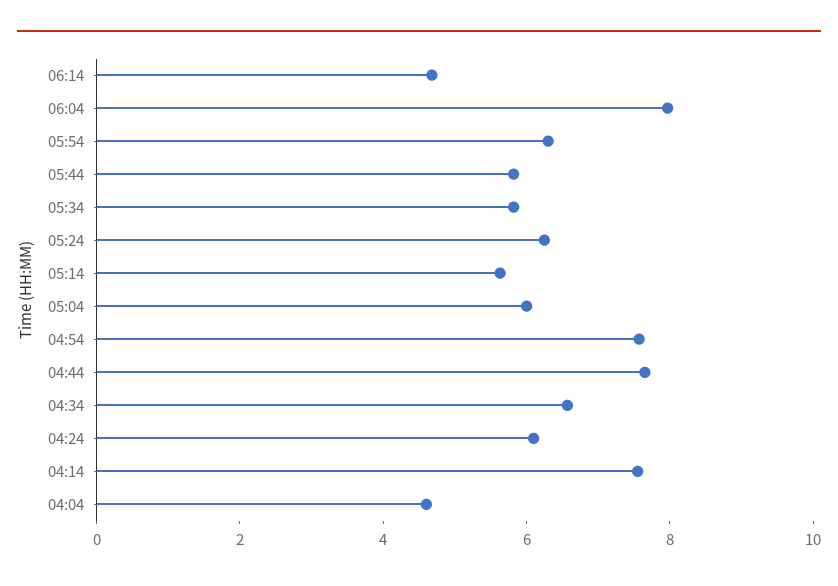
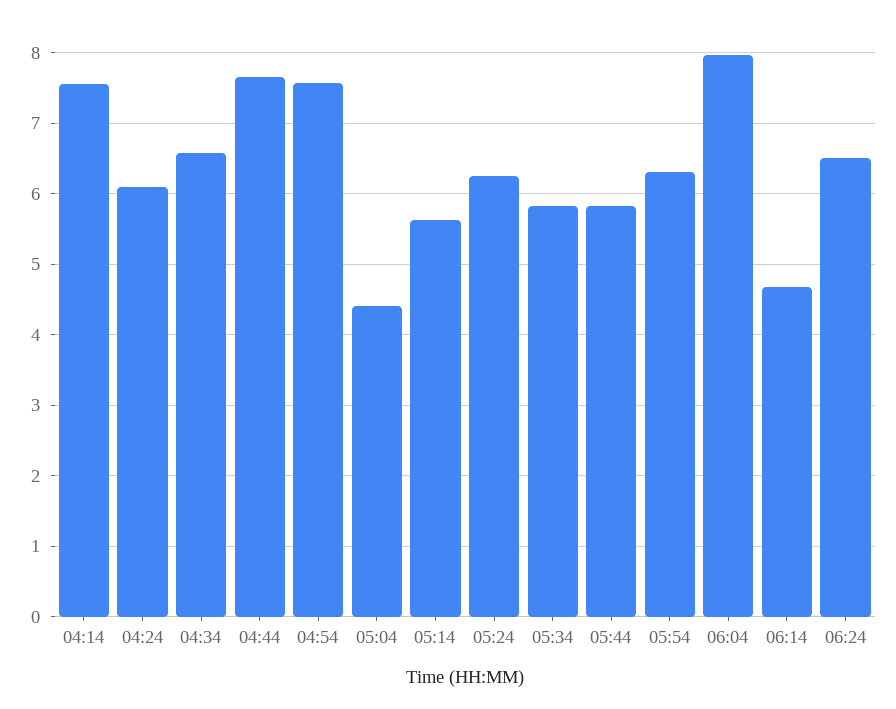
05:04: 6 -> 4.4
04:04: 4.5 -> none
06:24: none -> 6.5

